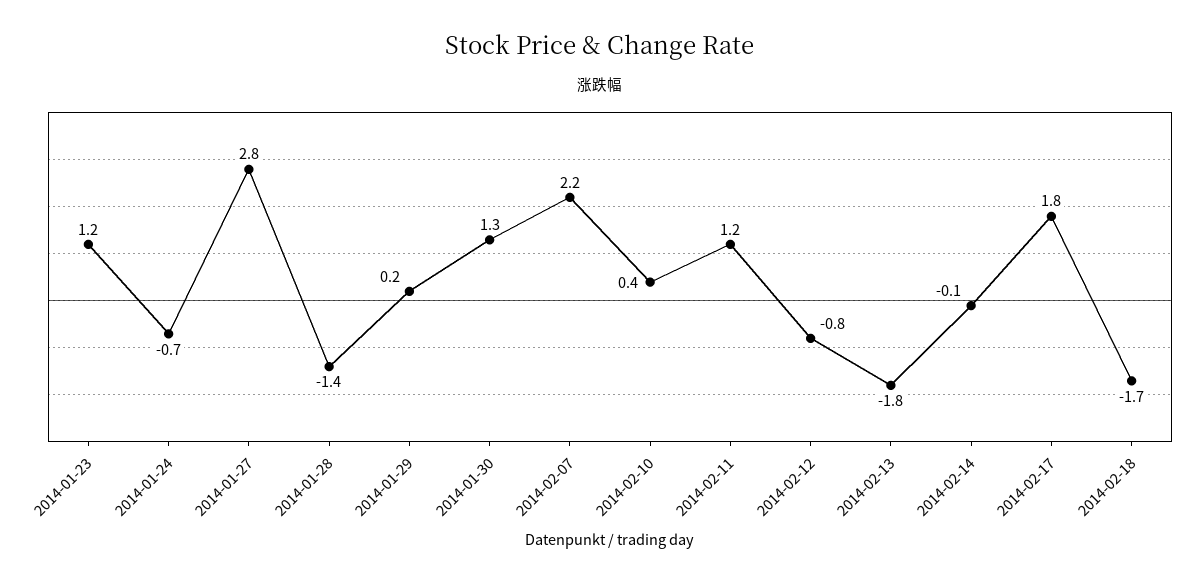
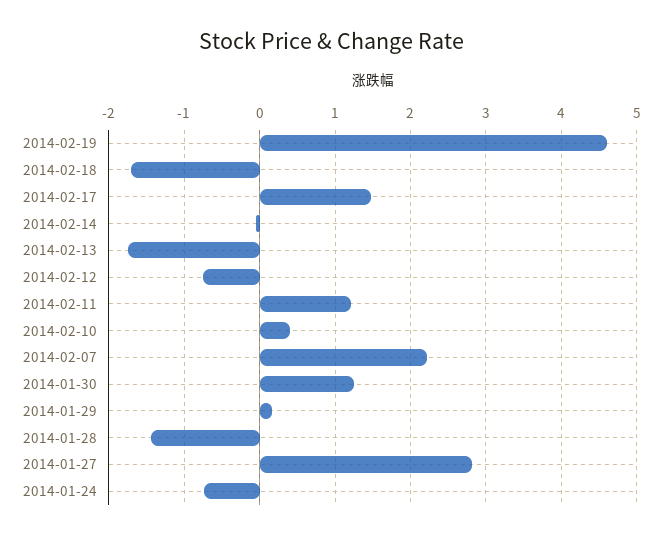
2014-01-23: 1.2 -> none
2014-02-17: 1.8 -> 1.5
2014-02-19: none -> 4.6

